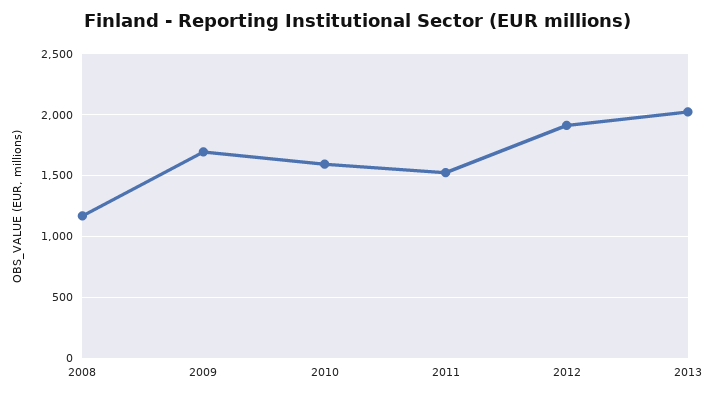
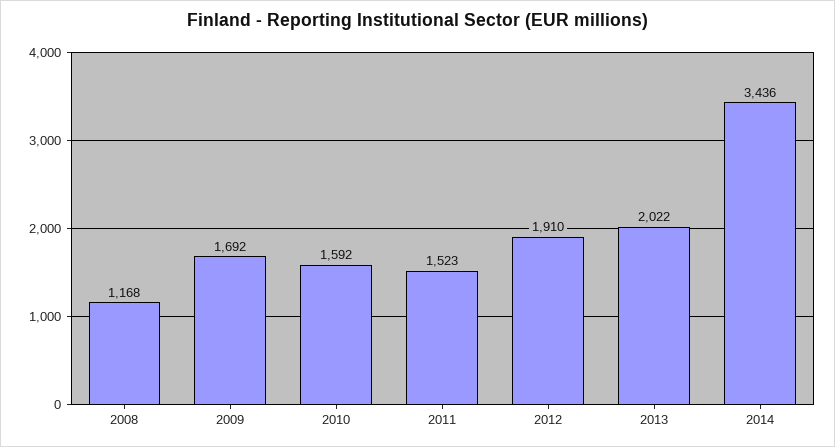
2014: none -> 3436

